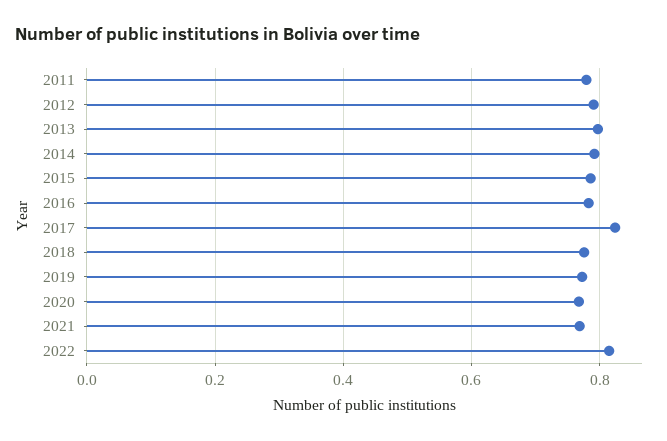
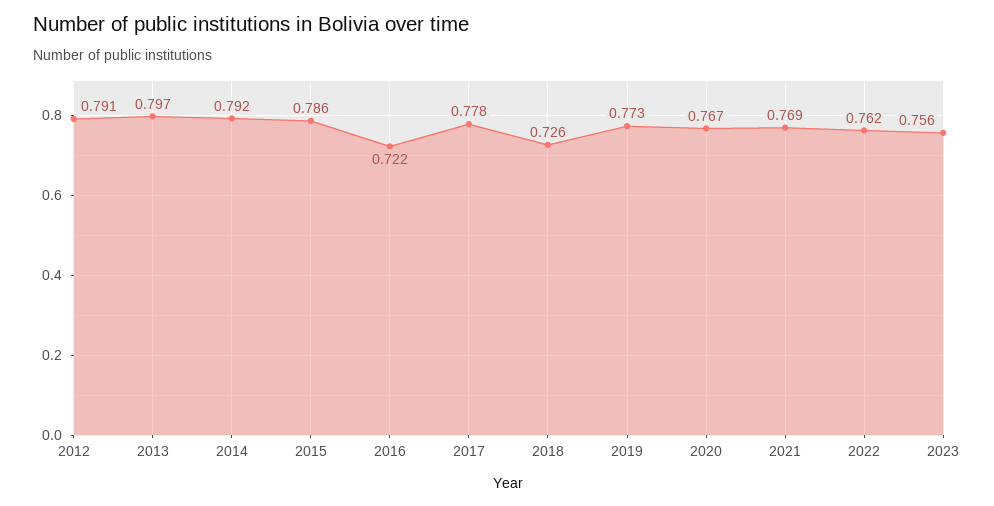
2011: 0.78 -> none
2016: 0.78 -> 0.722
2017: 0.82 -> 0.778
2018: 0.78 -> 0.726
2022: 0.82 -> 0.762
2023: none -> 0.756

